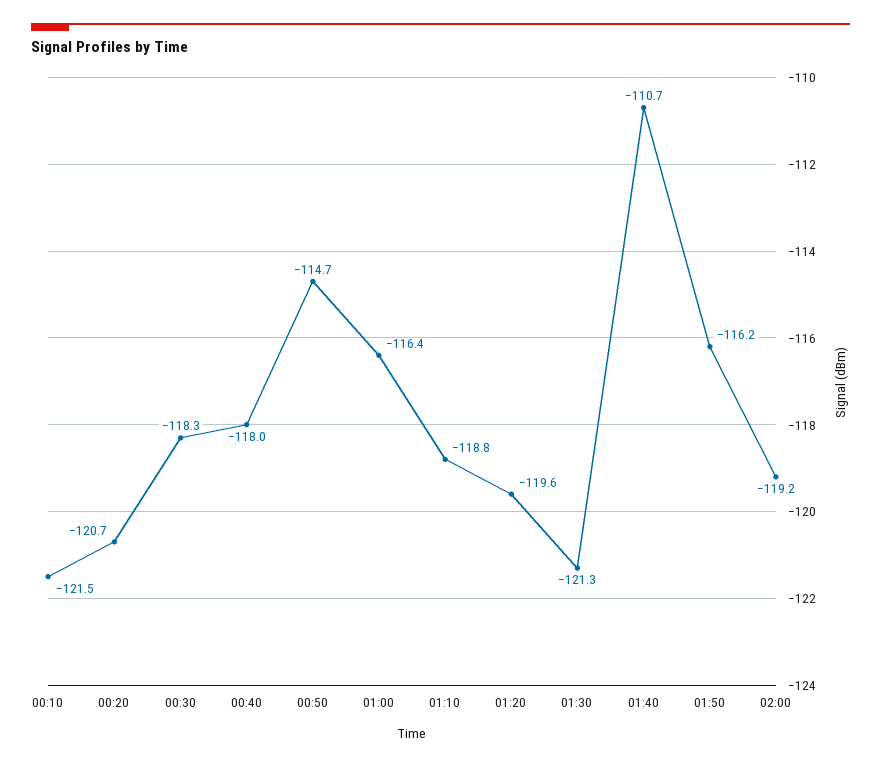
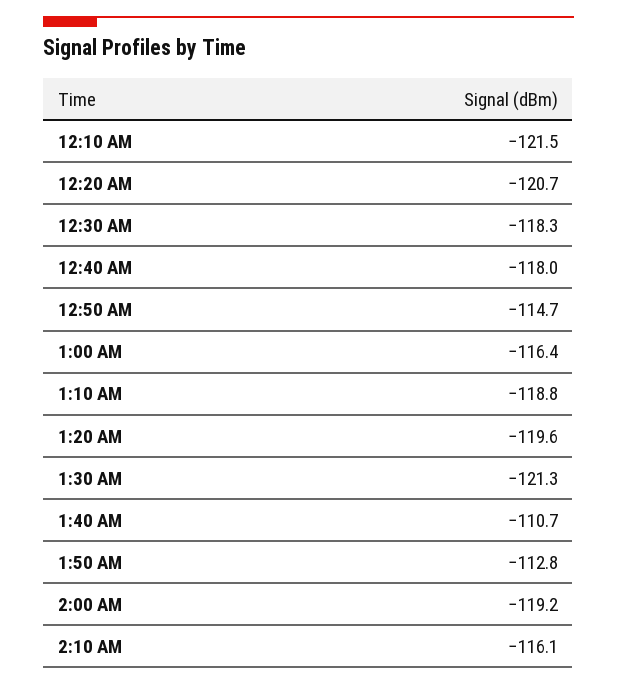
01:50: -116.2 -> -112.8
2:10 AM: none -> -116.1

